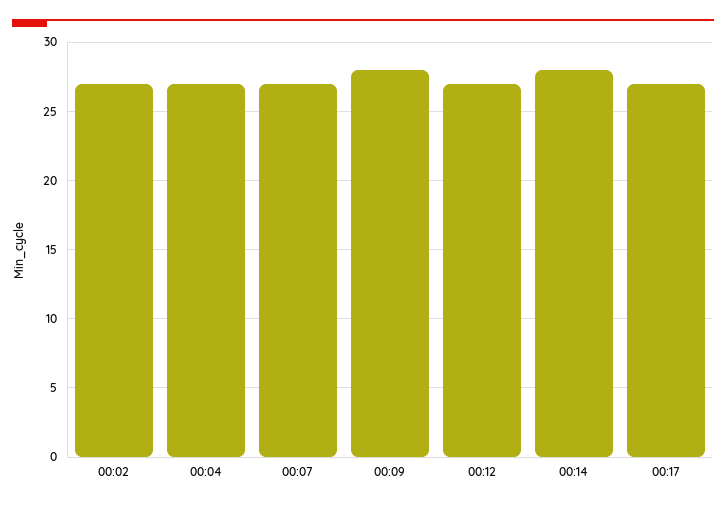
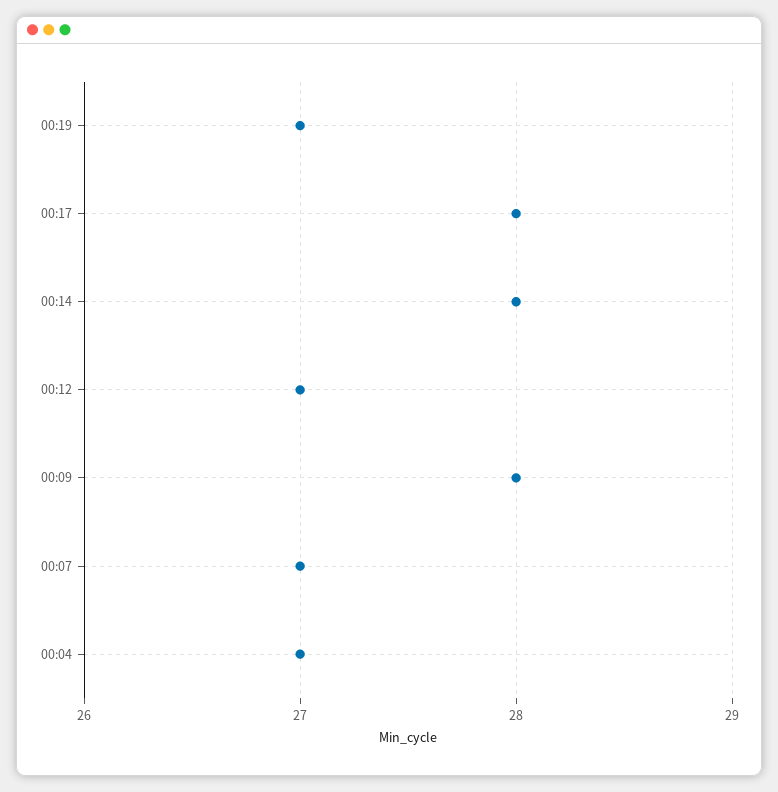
00:02: 27 -> none
00:17: 27 -> 28
00:19: none -> 27

